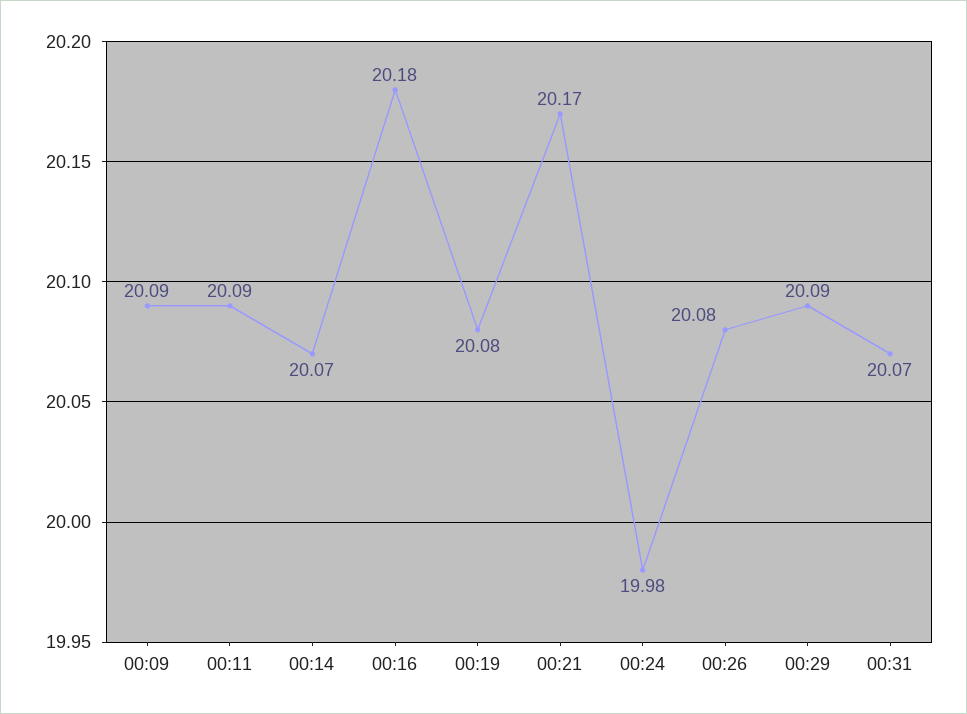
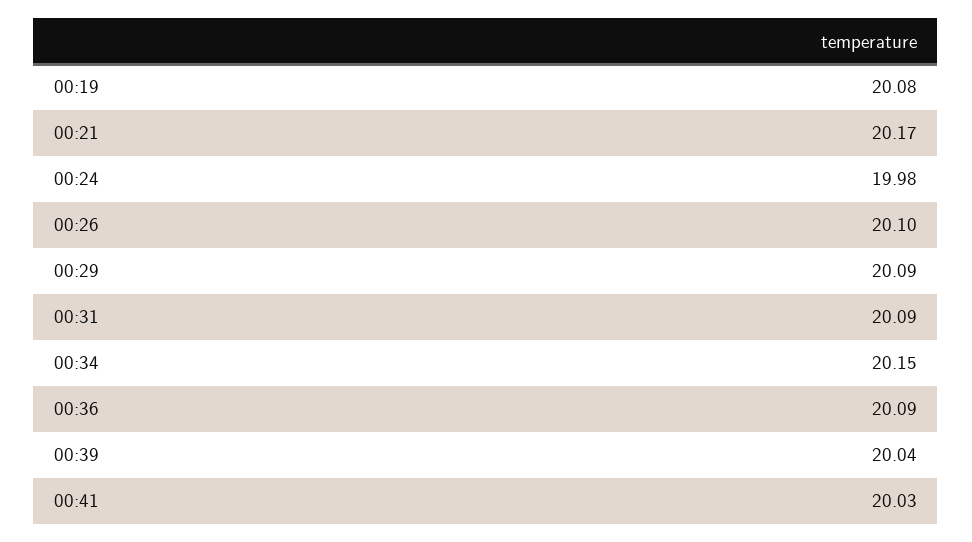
00:09: 20.09 -> none
00:11: 20.09 -> none
00:14: 20.07 -> none
00:16: 20.18 -> none
00:26: 20.08 -> 20.1
00:31: 20.07 -> 20.09
00:34: none -> 20.15
00:36: none -> 20.09
00:39: none -> 20.04
00:41: none -> 20.03

